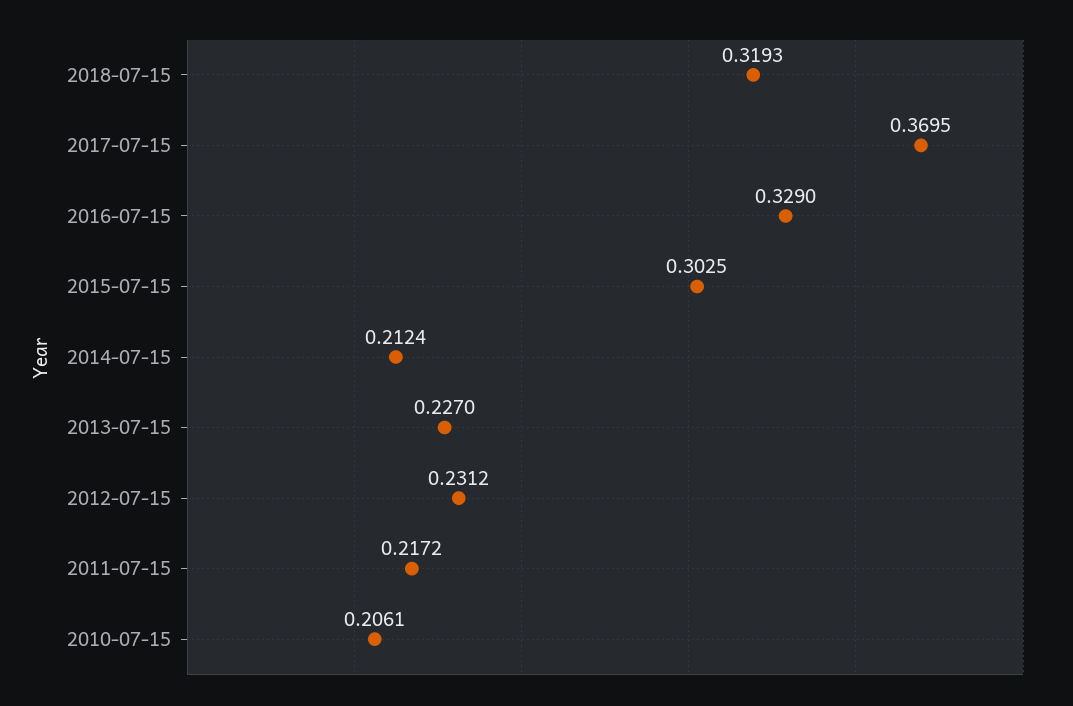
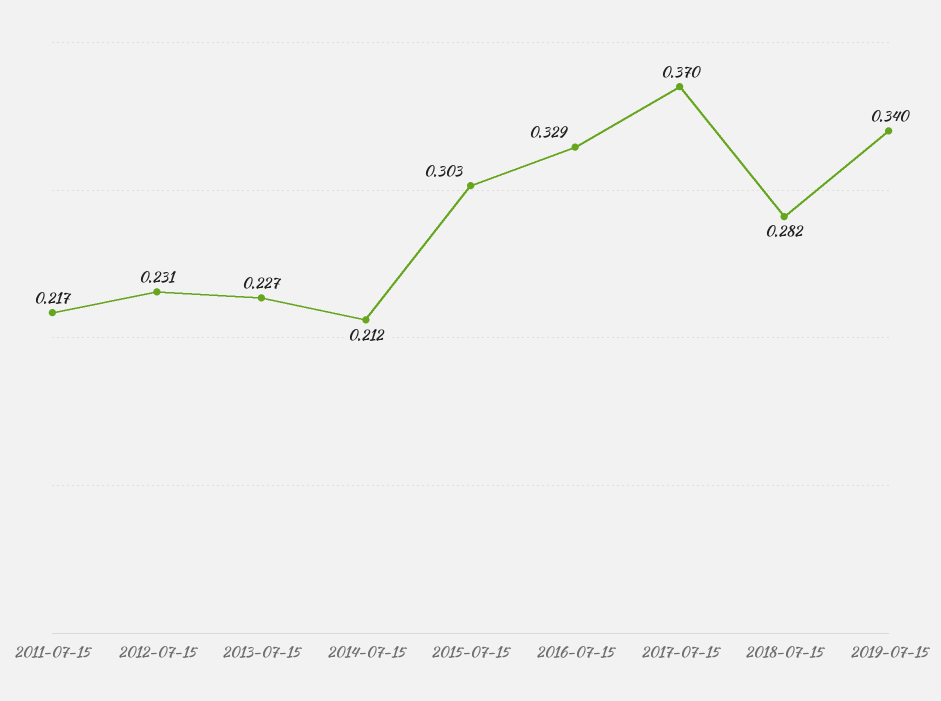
2018-07-15: 0.3193 -> 0.282
2010-07-15: 0.2061 -> none
2019-07-15: none -> 0.34

